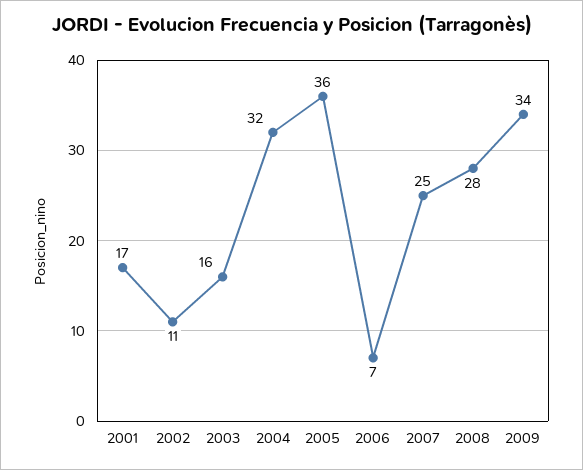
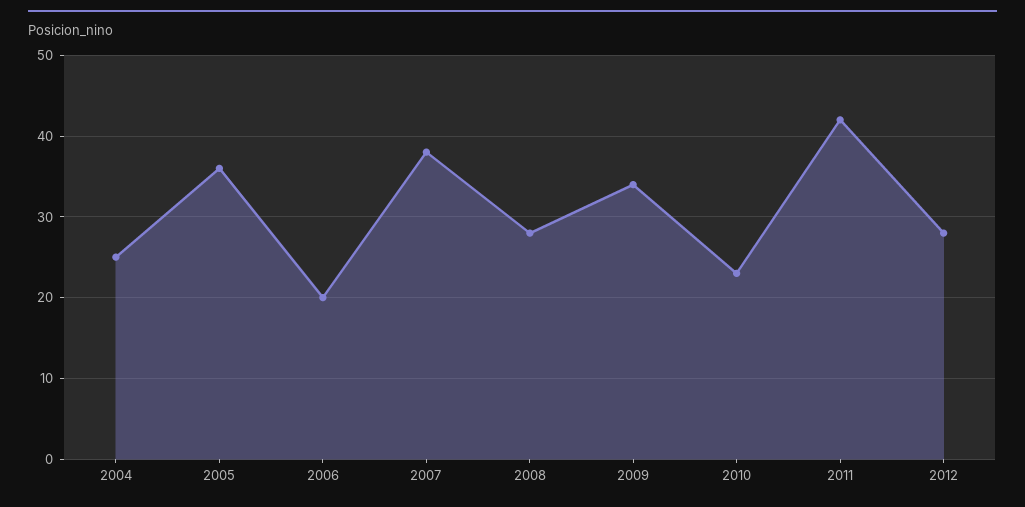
2001: 17 -> none
2002: 11 -> none
2003: 16 -> none
2004: 32 -> 25
2006: 7 -> 20
2007: 25 -> 38
2010: none -> 23
2011: none -> 42
2012: none -> 28

